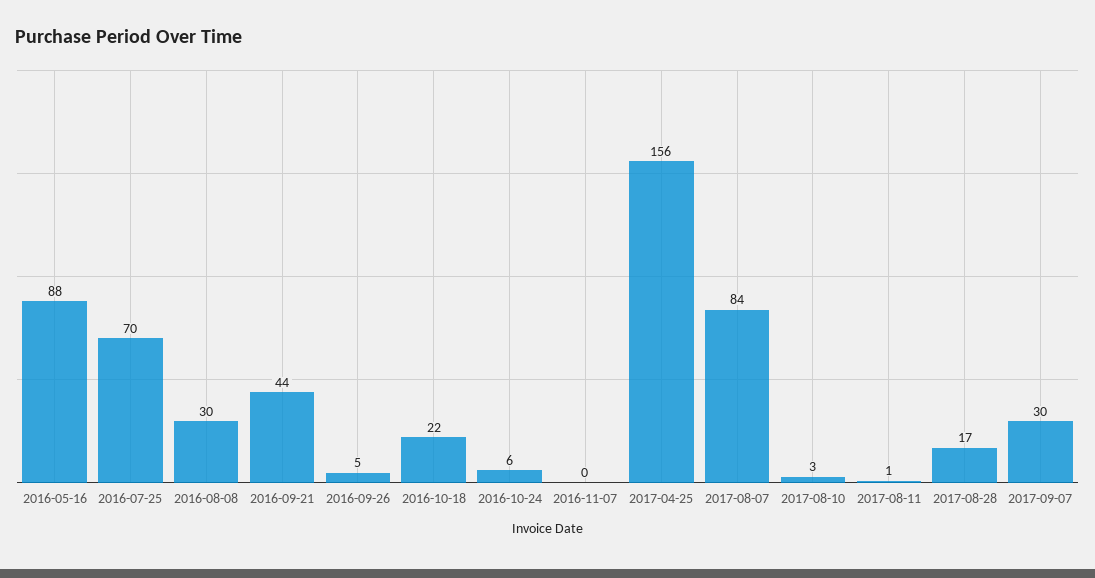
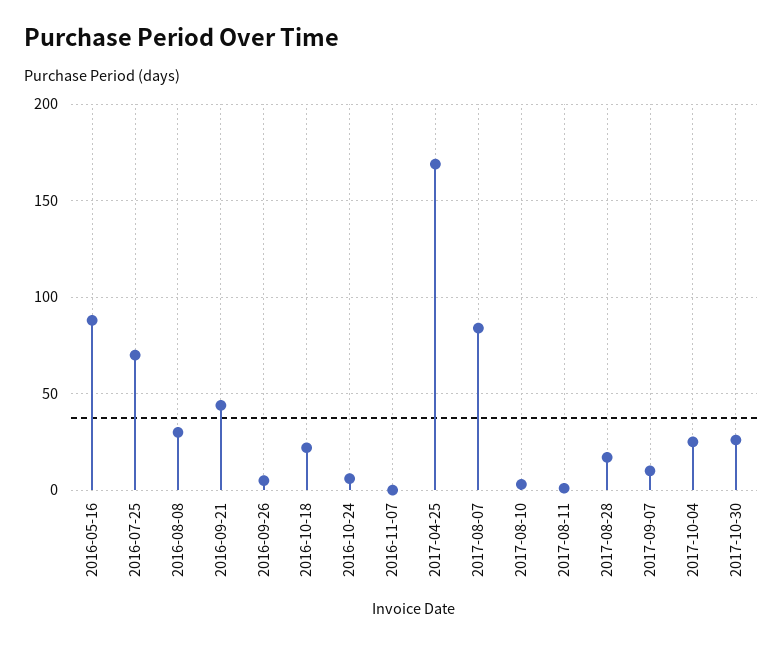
2017-04-25: 156 -> 170
2017-09-07: 30 -> 10
2017-10-04: none -> 25
2017-10-30: none -> 25

